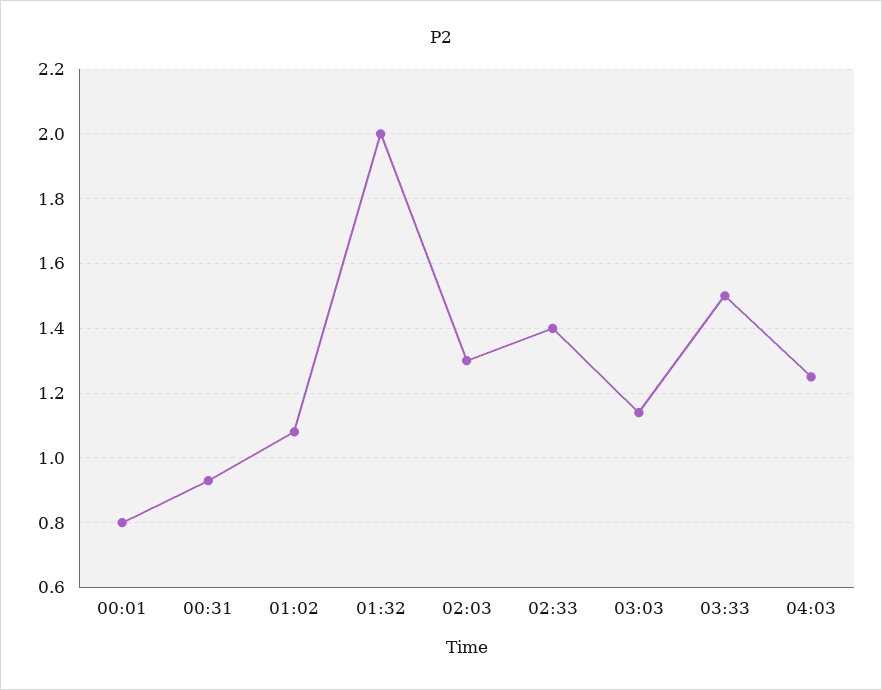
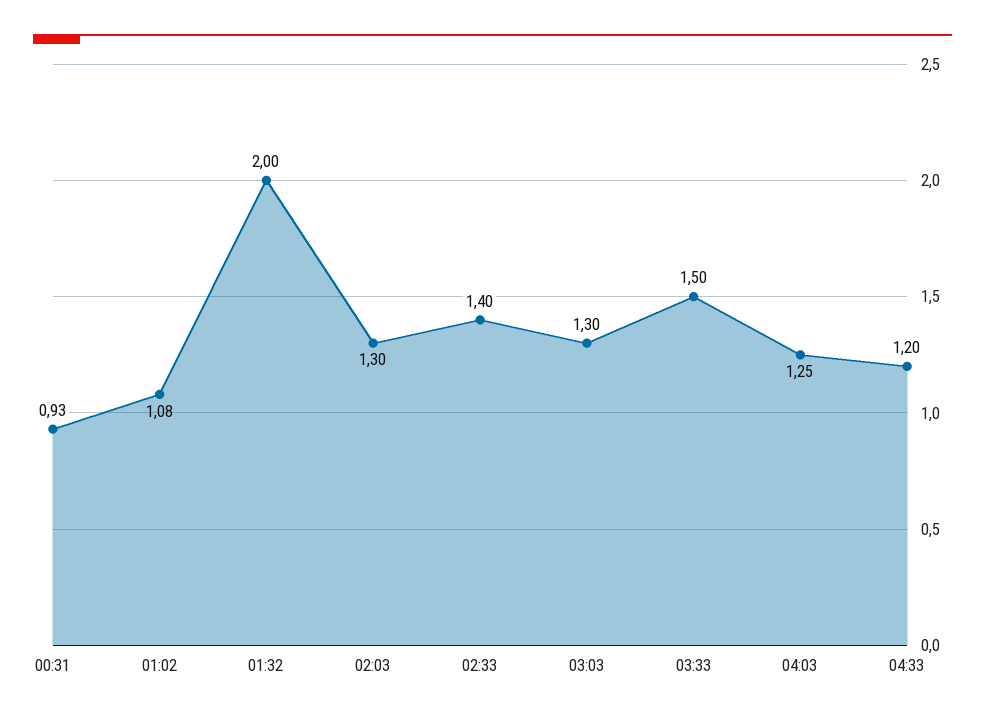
00:01: 0.8 -> none
03:03: 1.15 -> 1.3
04:33: none -> 1.2

